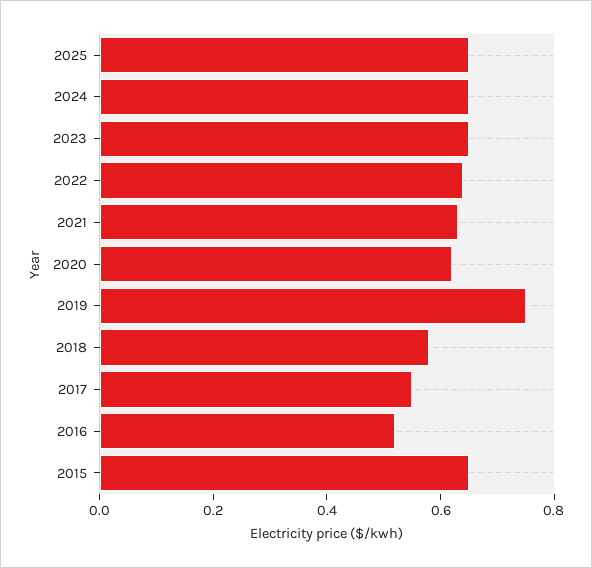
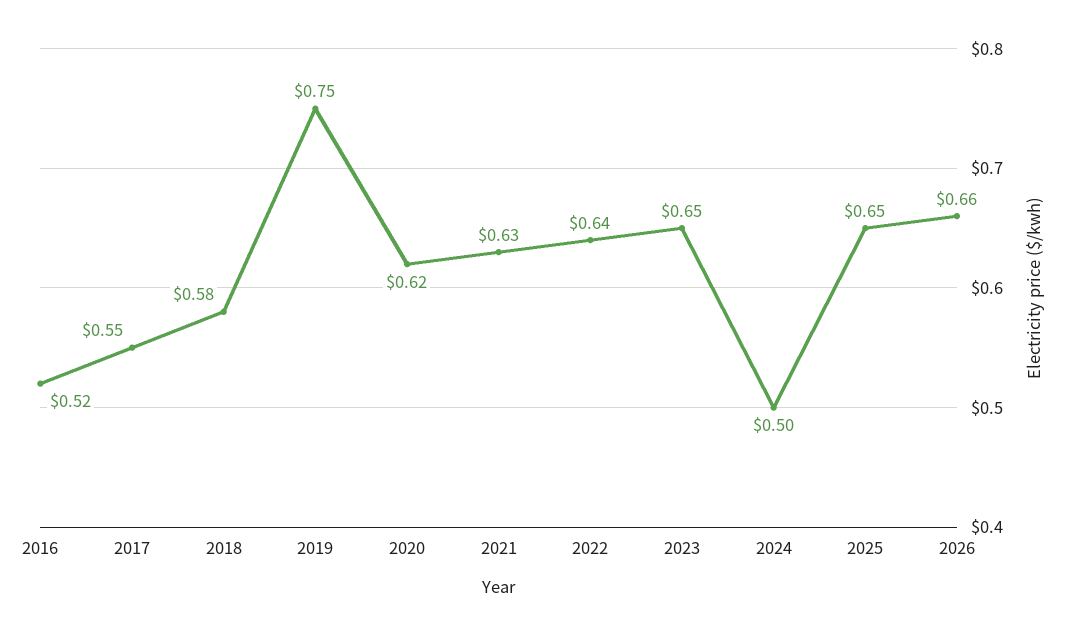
2024: 0.65 -> 0.5
2015: 0.65 -> none
2026: none -> 0.66

